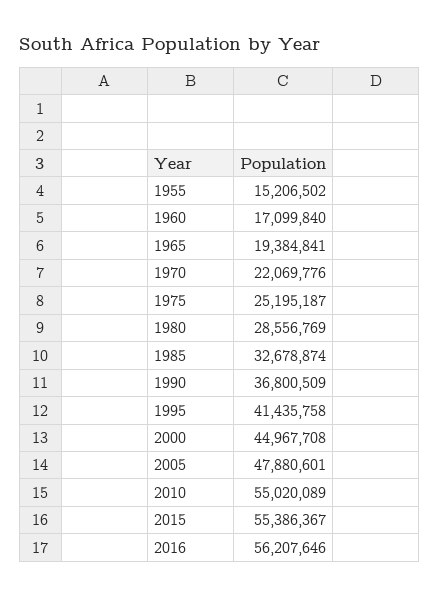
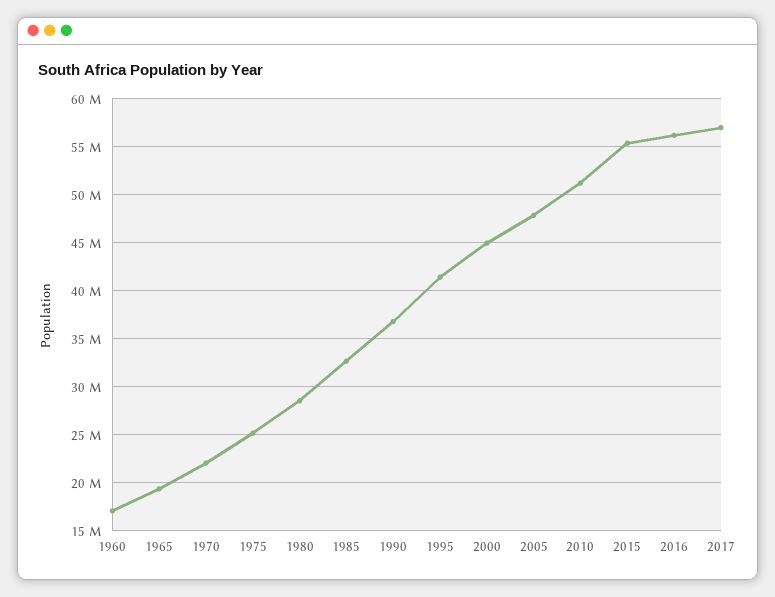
1955: 15206502 -> none
2010: 55020089 -> 51000000
2017: none -> 57000000

